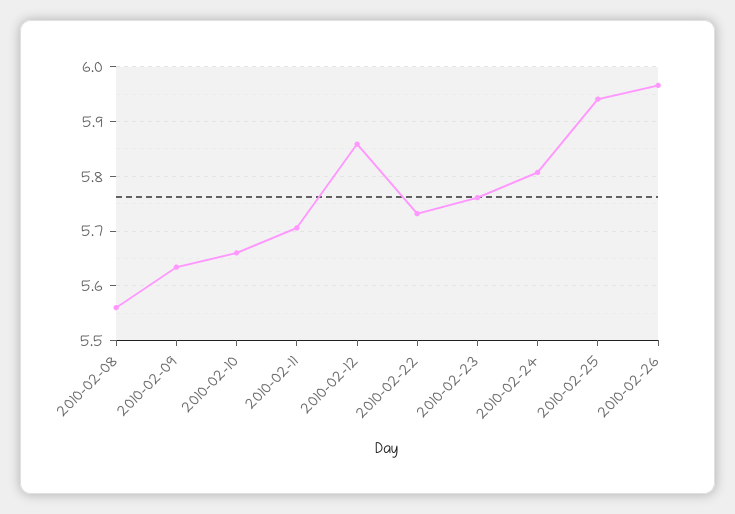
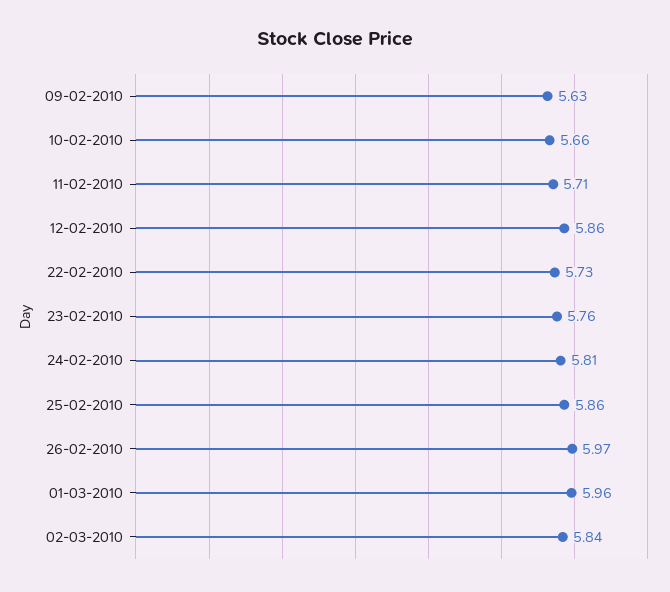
2010-02-08: 5.56 -> none
2010-02-25: 5.94 -> 5.86
01-03-2010: none -> 5.96
02-03-2010: none -> 5.84

